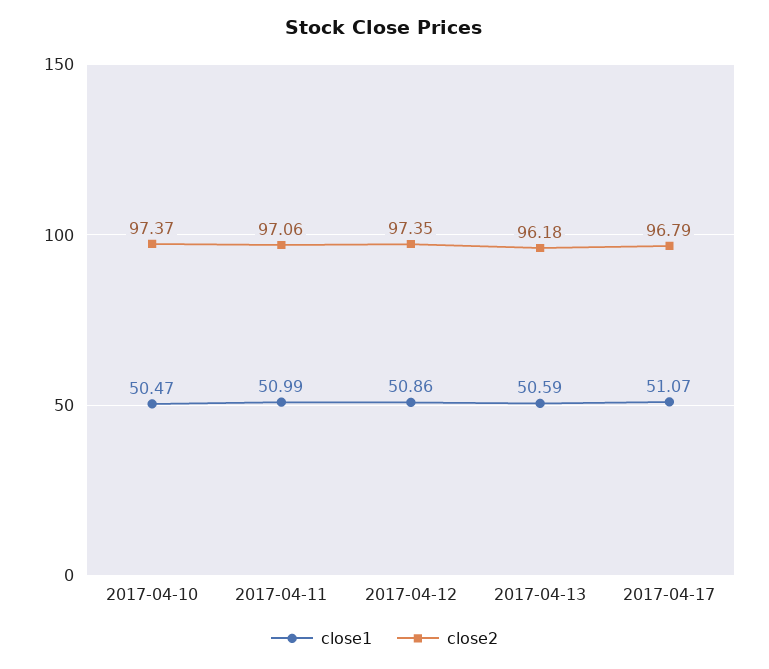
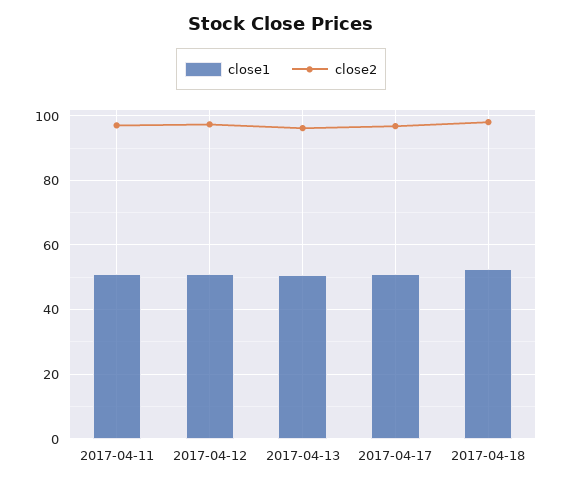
close1, 2017-04-10: 50.47 -> none
close2, 2017-04-10: 97.37 -> none
close1, 2017-04-18: none -> 52
close2, 2017-04-18: none -> 98

